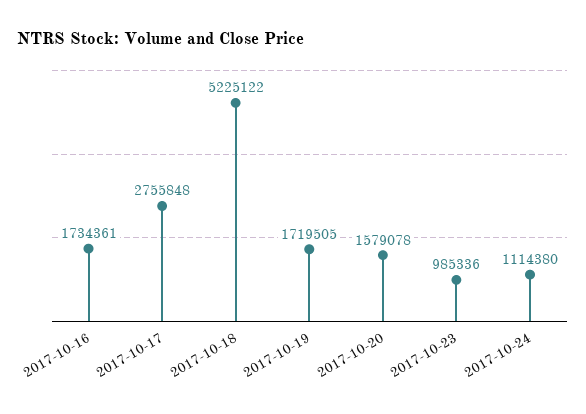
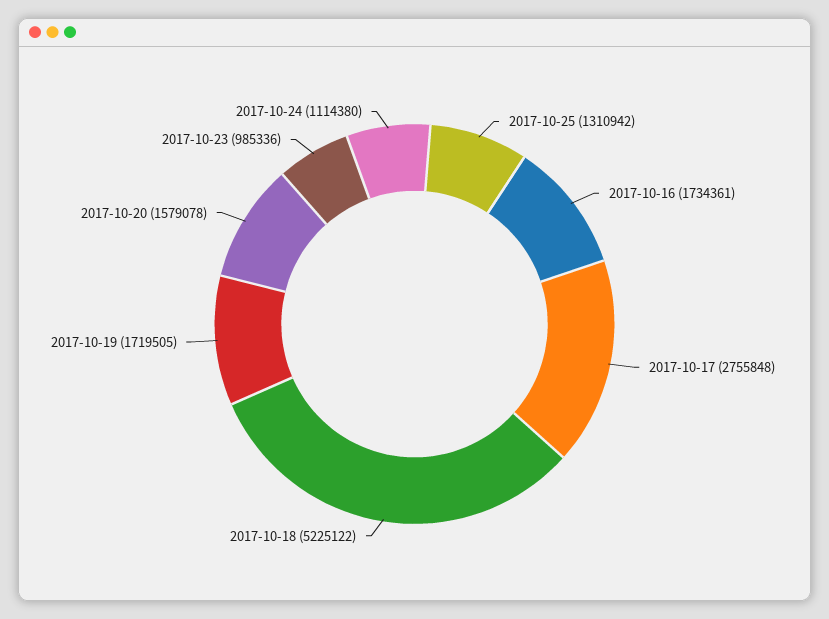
2017-10-25: none -> 1310942

